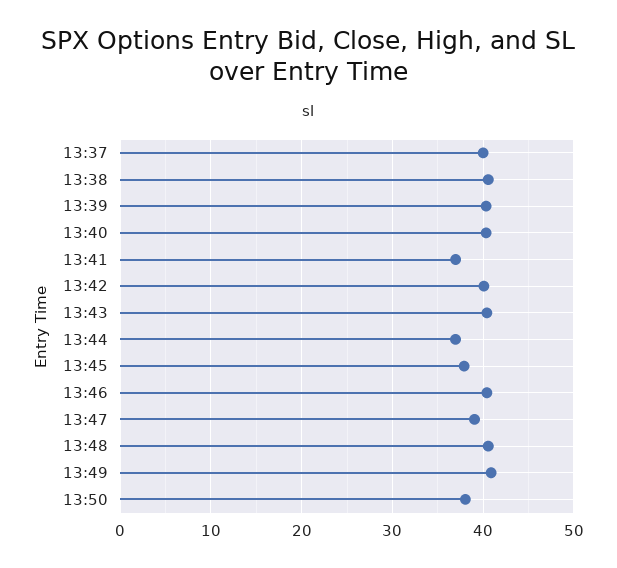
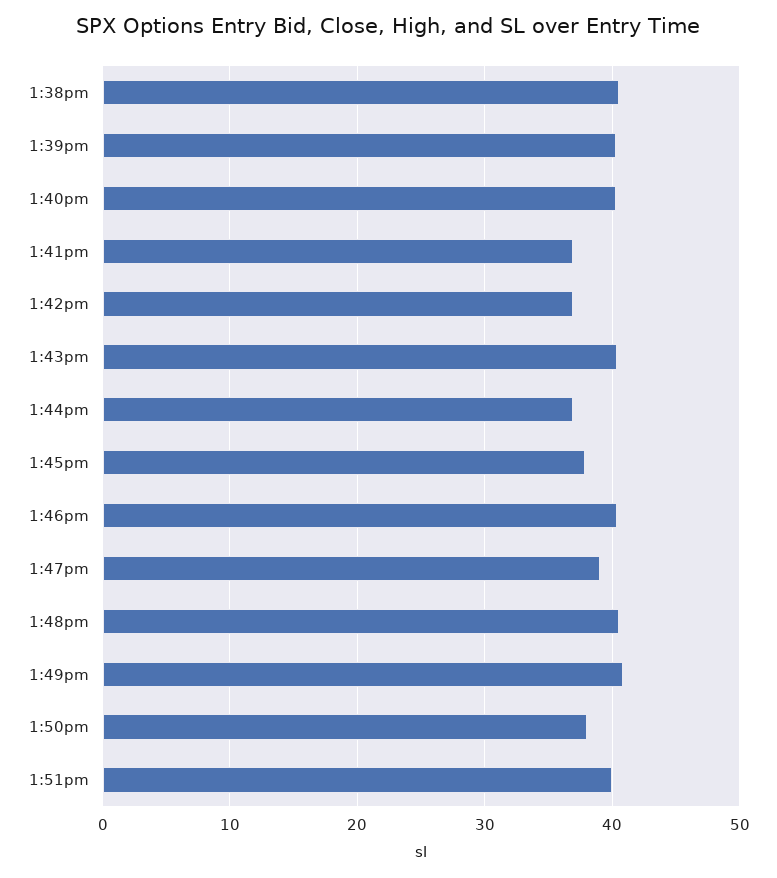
13:37: 40 -> none
13:42: 40 -> 37
1:51pm: none -> 40

